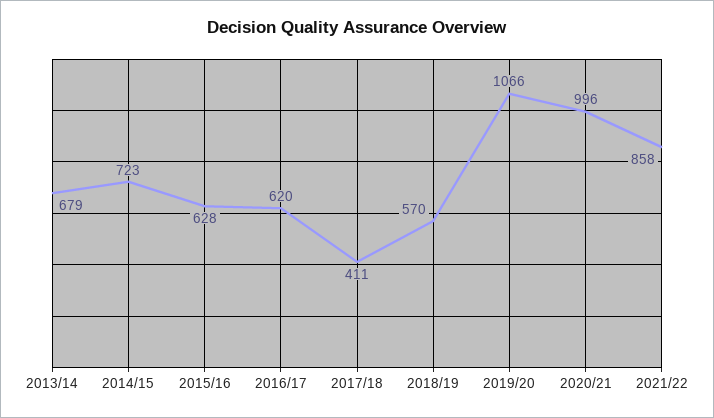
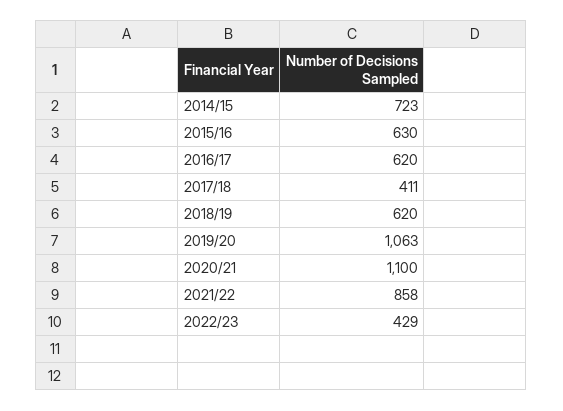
2013/14: 679 -> none
2015/16: 628 -> 630
2018/19: 570 -> 620
2019/20: 1066 -> 1063
2020/21: 996 -> 1100
2022/23: none -> 429

